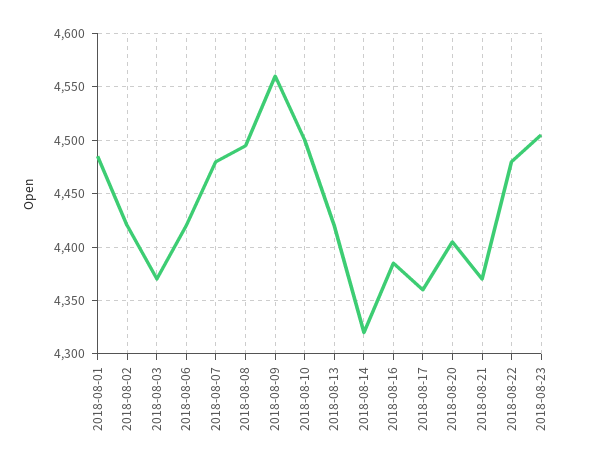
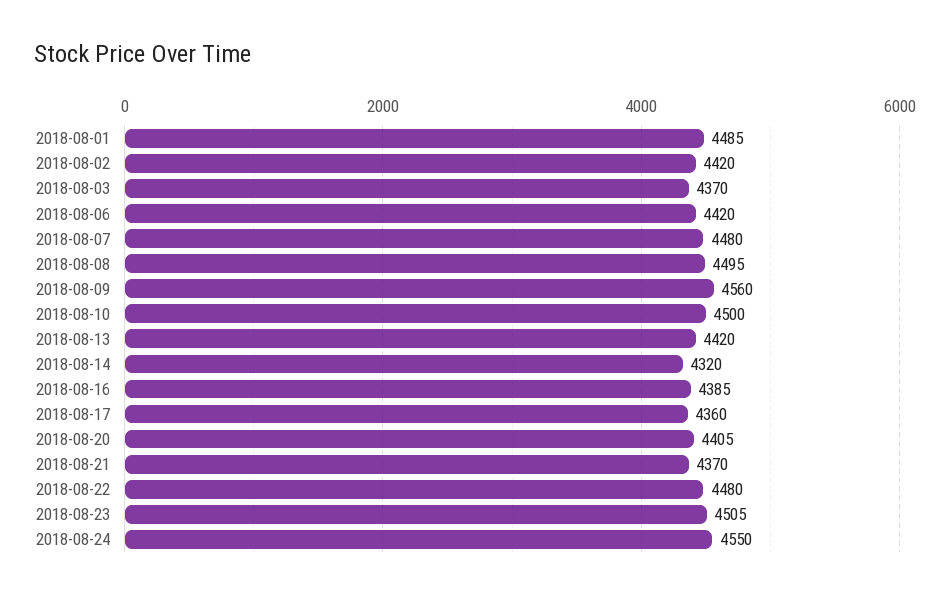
2018-08-24: none -> 4550

